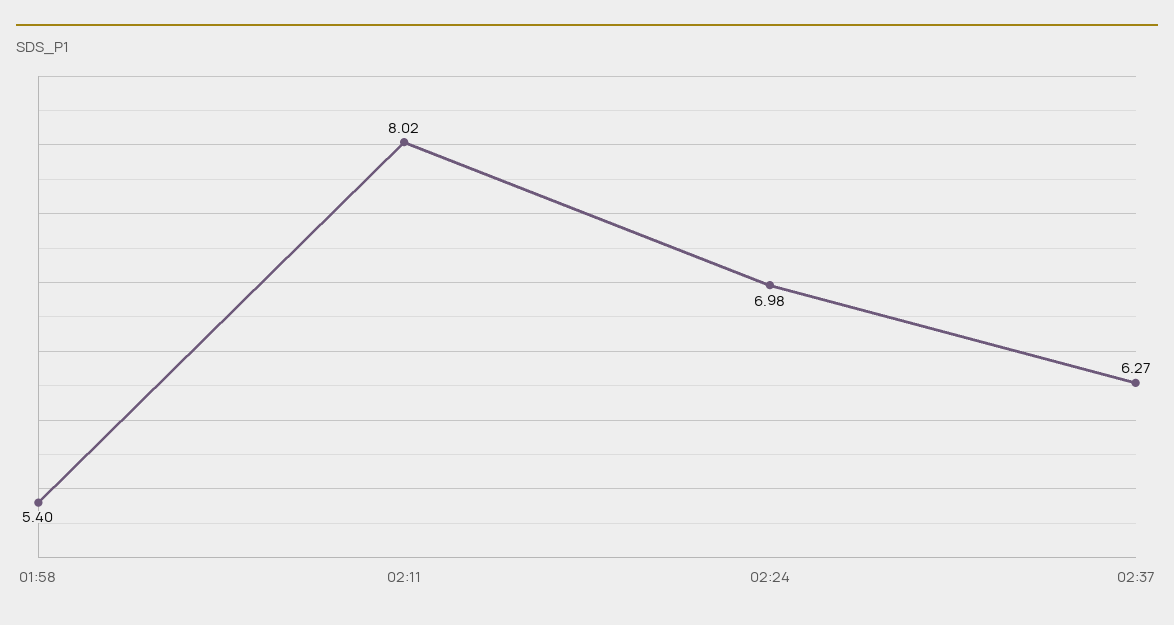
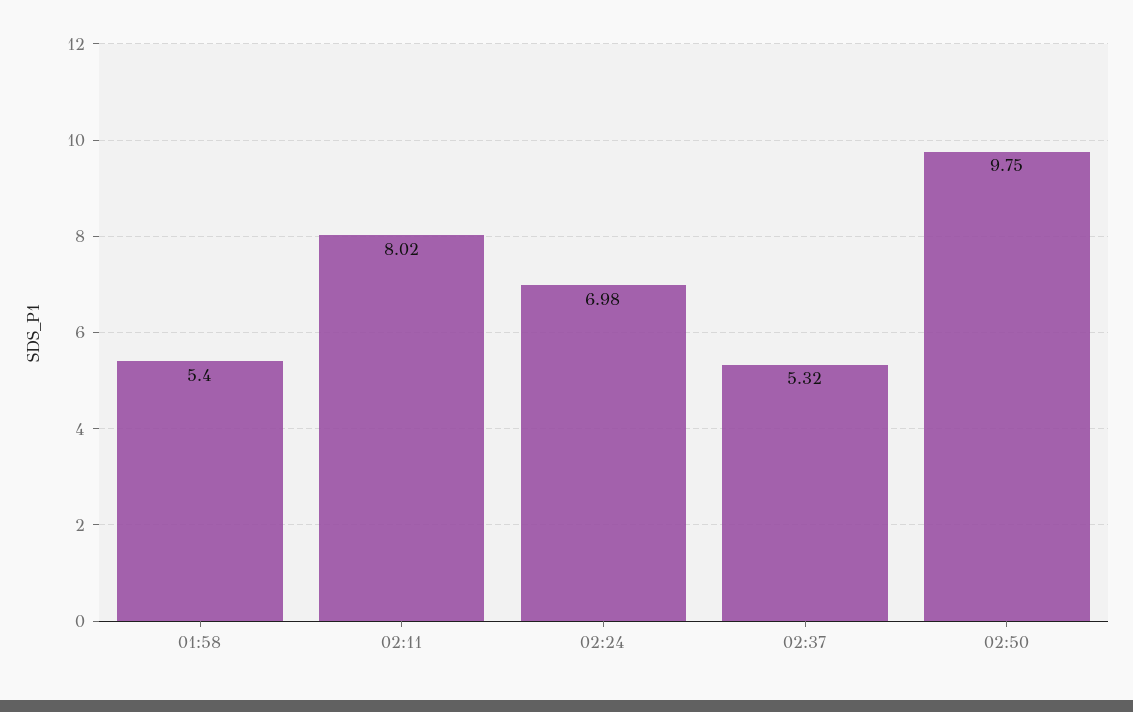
02:37: 6.27 -> 5.32
02:50: none -> 9.75

